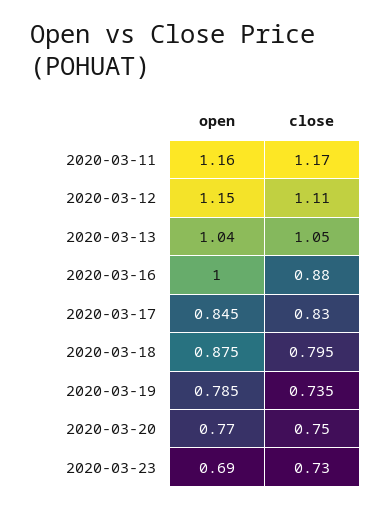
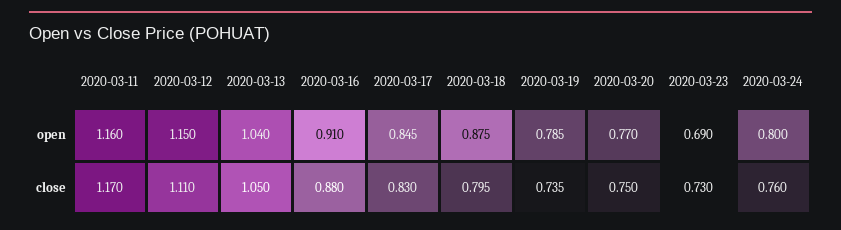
open, 2020-03-16: 1 -> 0.91
open, 2020-03-24: none -> 0.8
close, 2020-03-24: none -> 0.76

